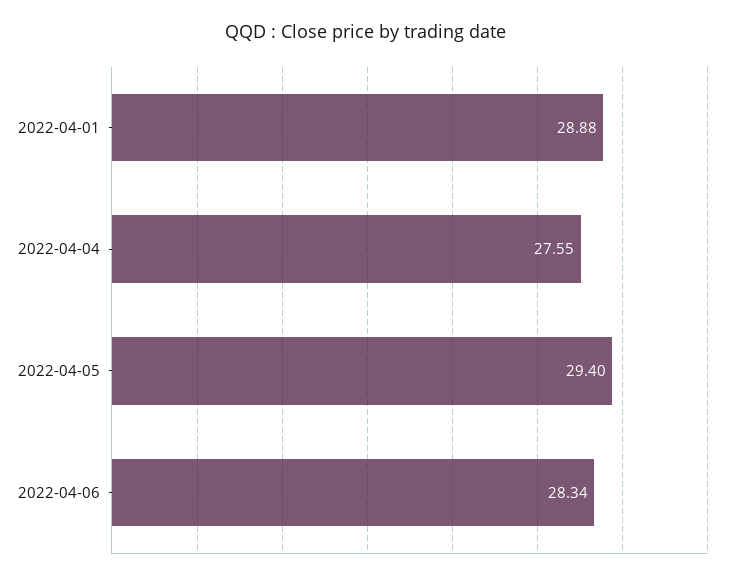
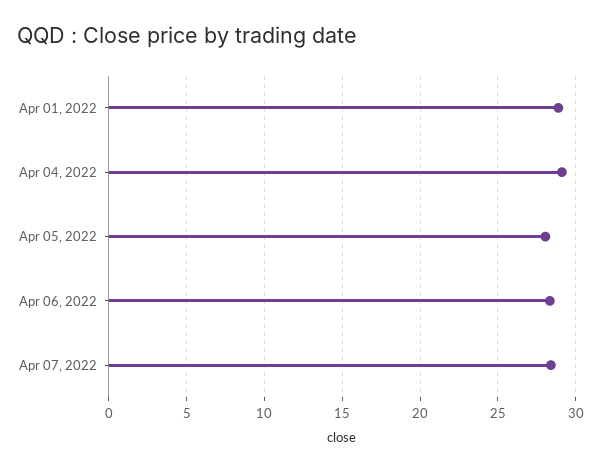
2022-04-04: 27.55 -> 29
2022-04-05: 29.4 -> 28
Apr 07, 2022: none -> 28.5

